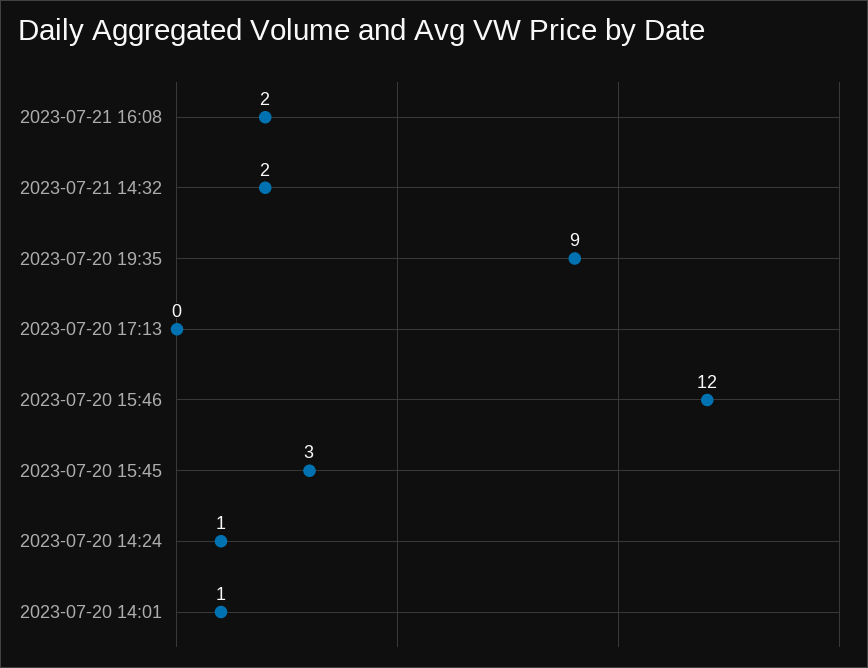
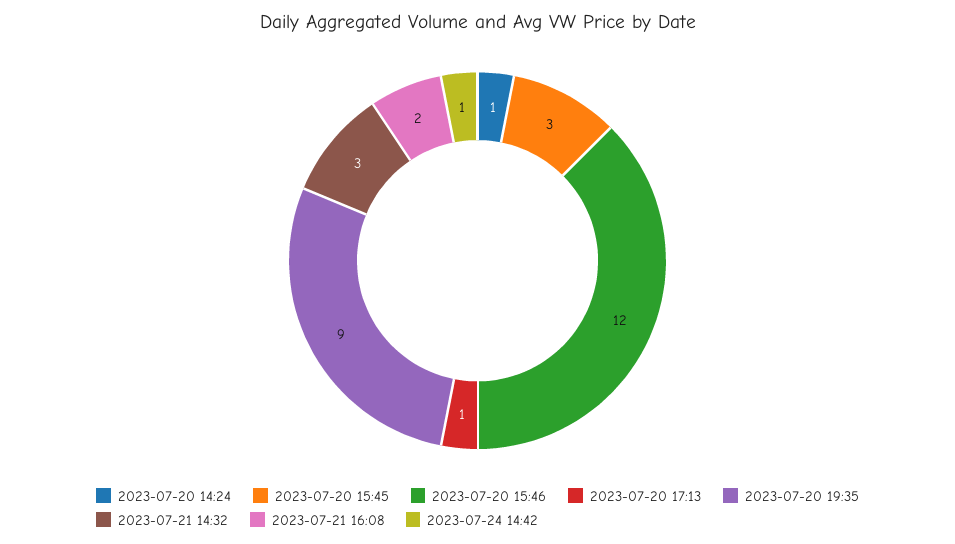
2023-07-21 14:32: 2 -> 3
2023-07-20 17:13: 0 -> 1
2023-07-20 14:01: 1 -> none
2023-07-24 14:42: none -> 1

